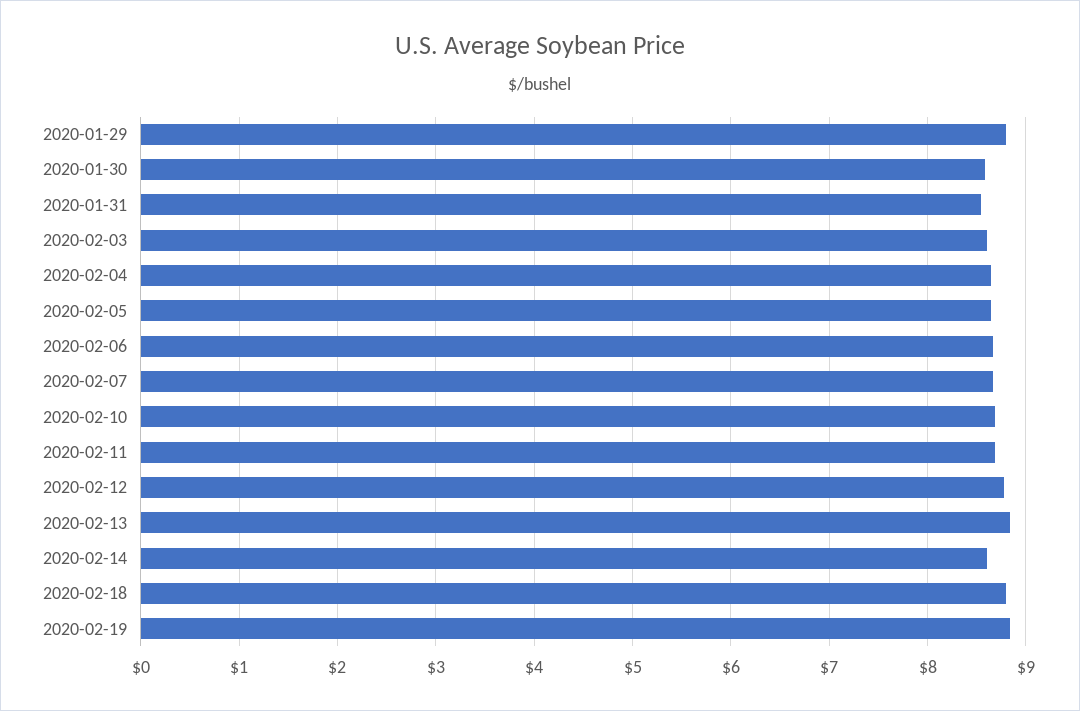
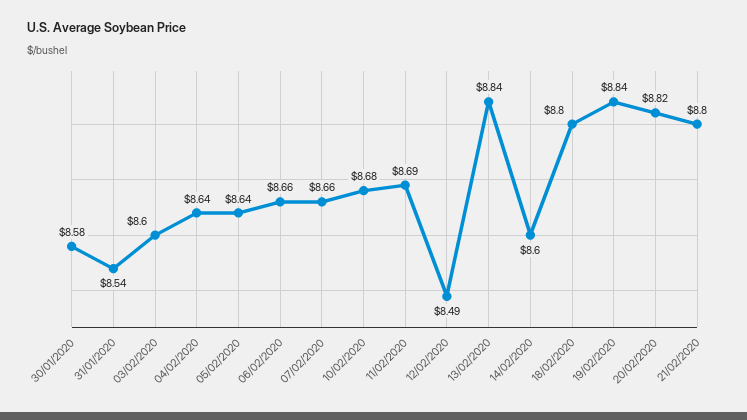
2020-01-29: 8.8 -> none
2020-02-12: 8.8 -> 8.49
20/02/2020: none -> 8.82
21/02/2020: none -> 8.8

